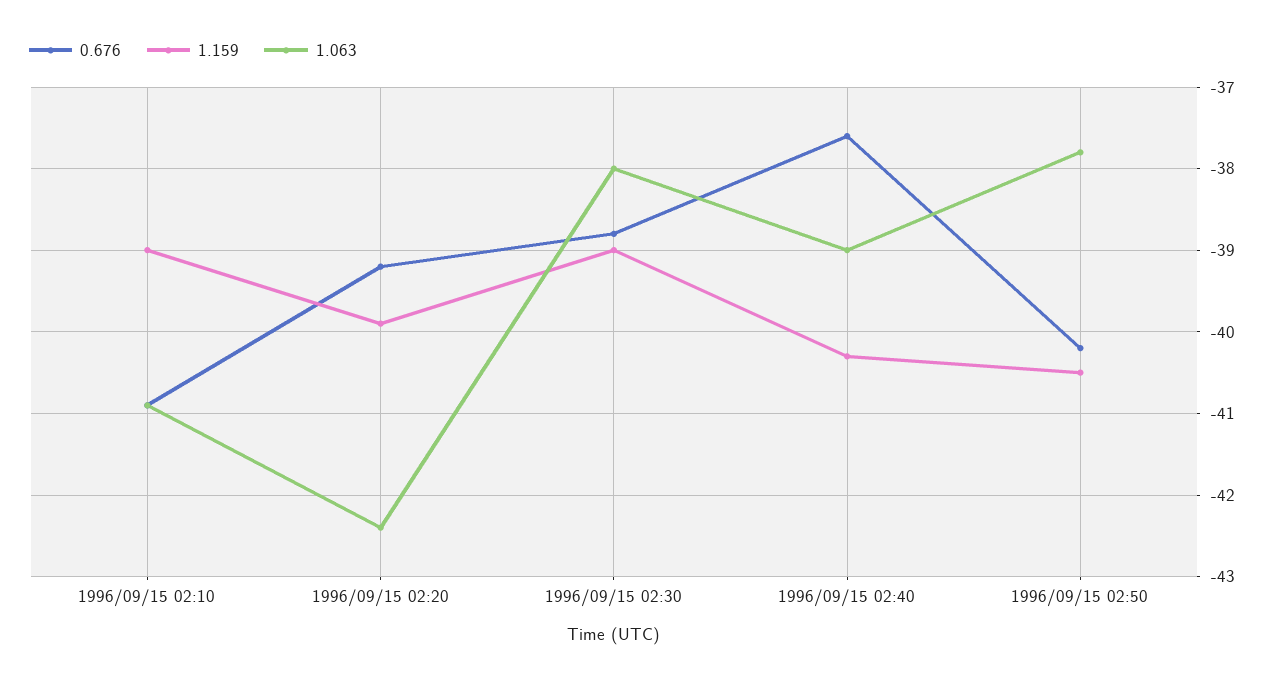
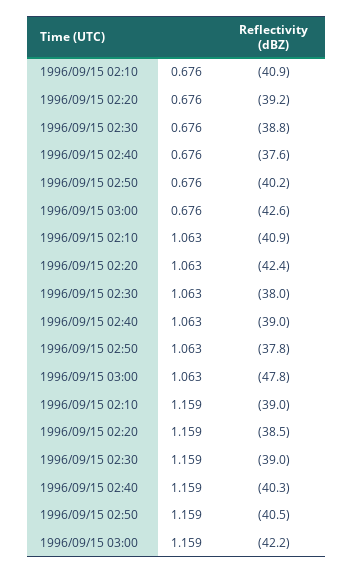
1.159, 1996/09/15 02:20: -39.9 -> -38.5
0.676, 1996/09/15 03:00: none -> -42.6
1.063, 1996/09/15 03:00: none -> -47.8
1.159, 1996/09/15 03:00: none -> -42.2

